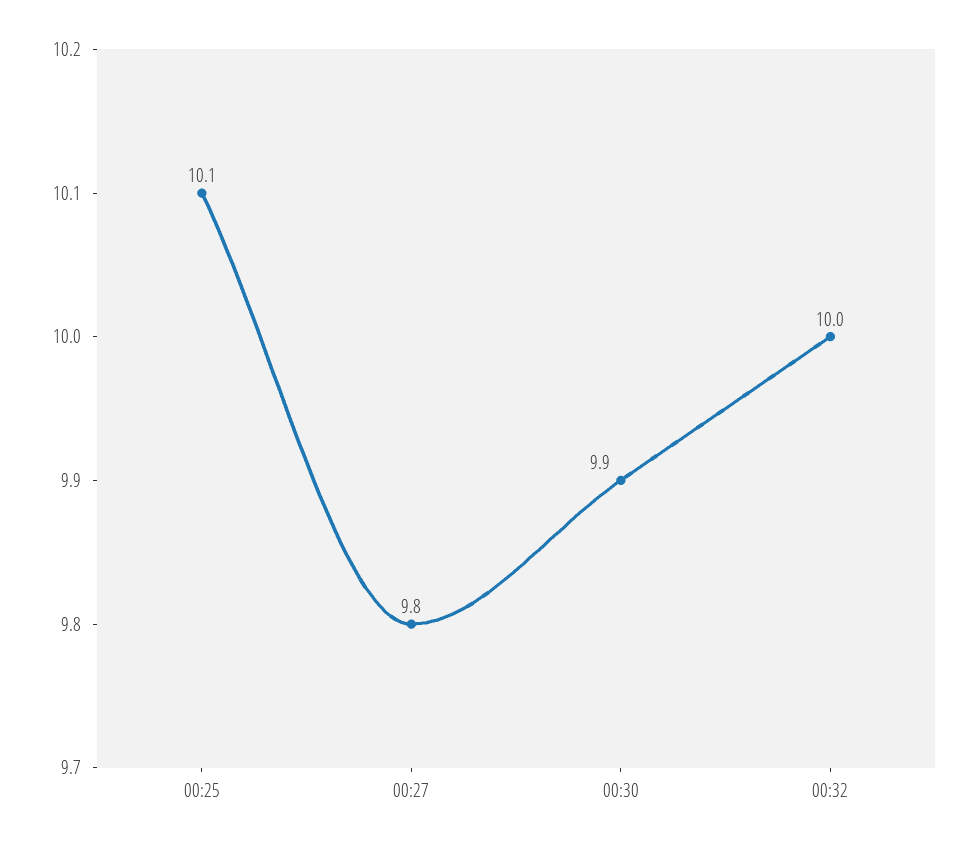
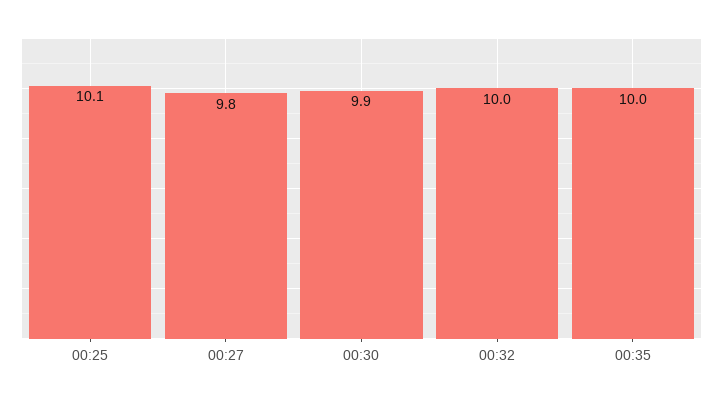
00:35: none -> 10

